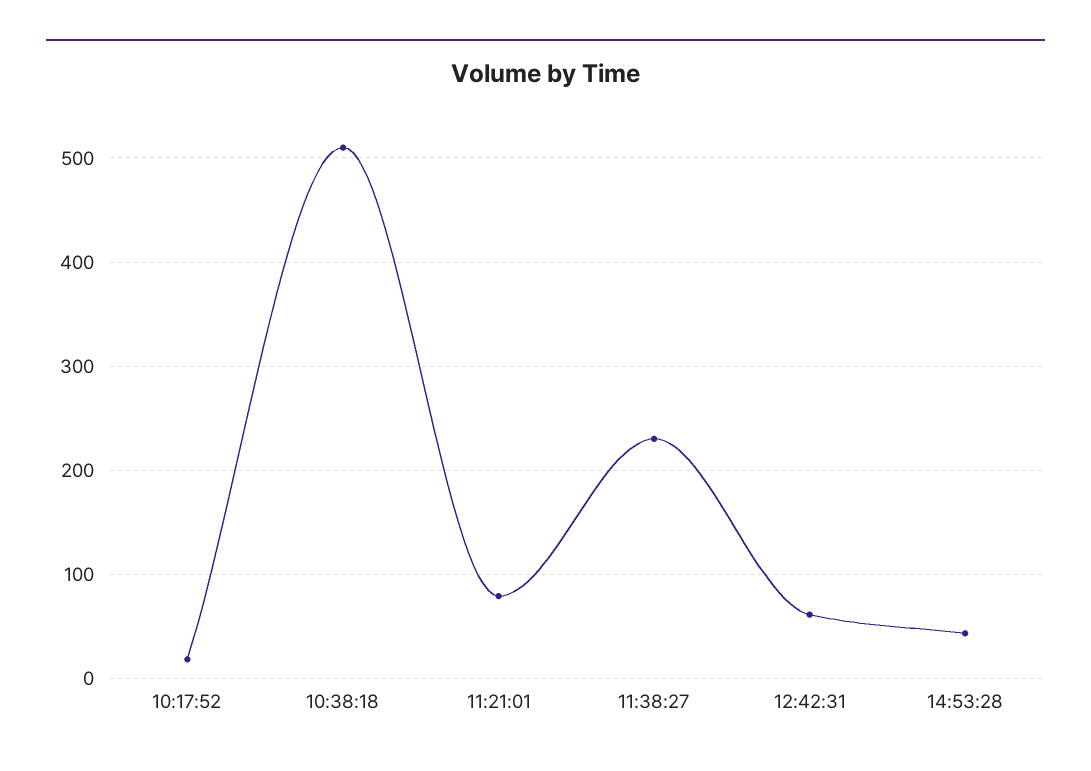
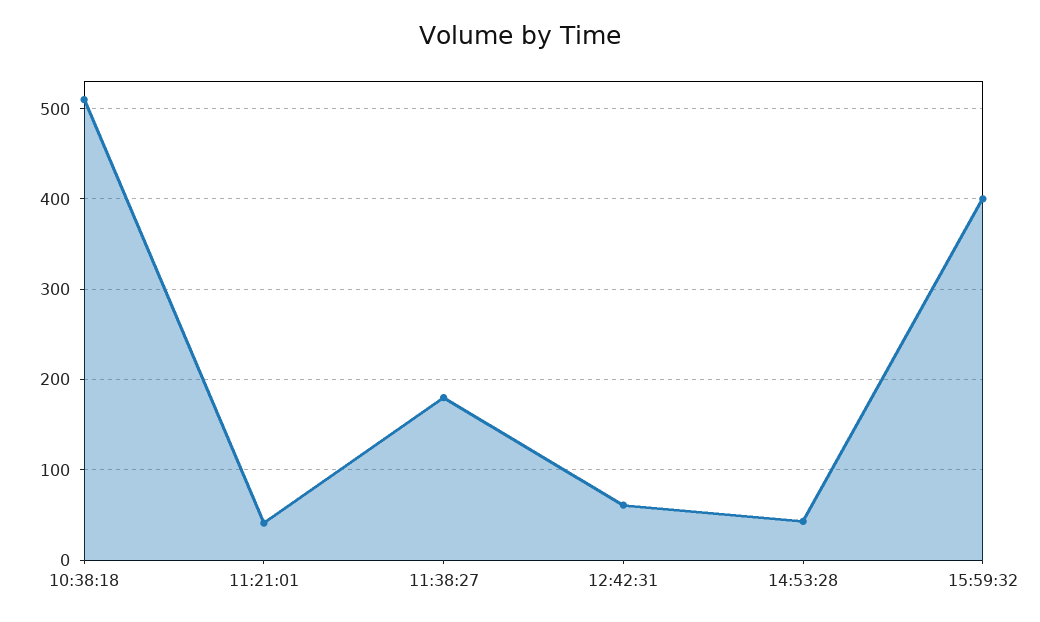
10:17:52: 20 -> none
11:21:01: 80 -> 40
11:38:27: 230 -> 180
15:59:32: none -> 400

